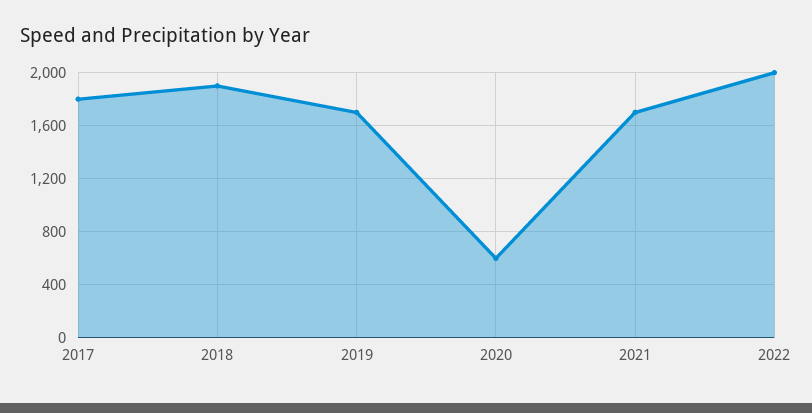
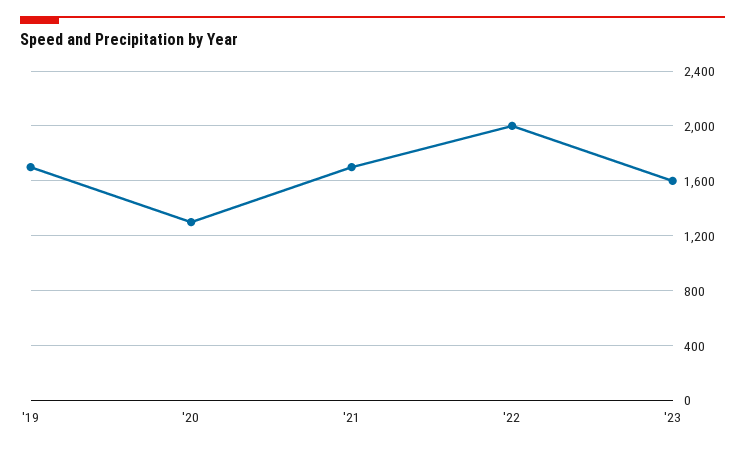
2017: 1800 -> none
2018: 1900 -> none
2020: 600 -> 1300
'23: none -> 1600

